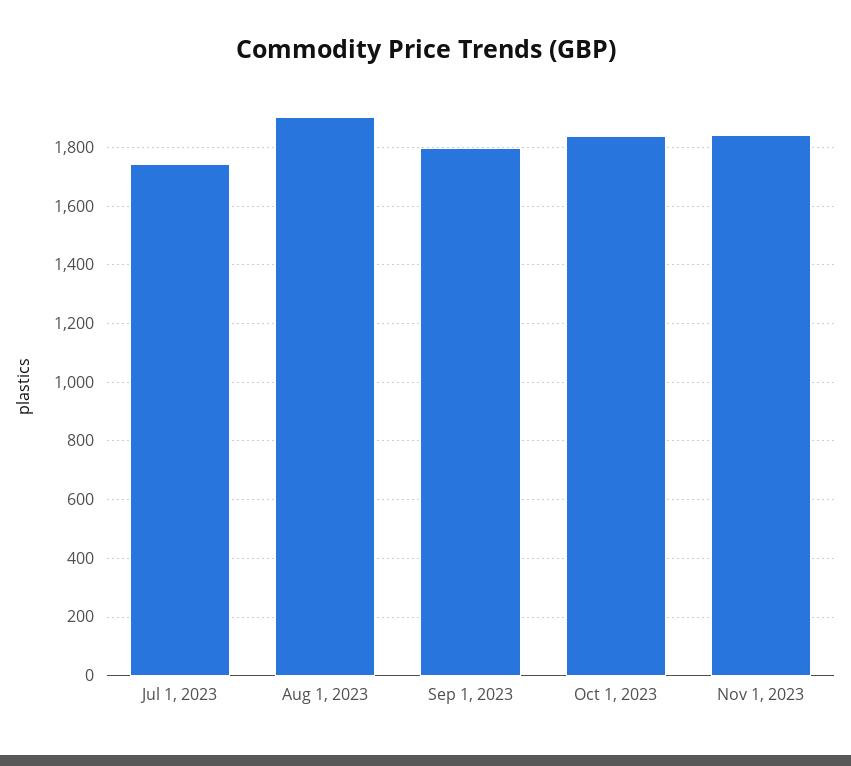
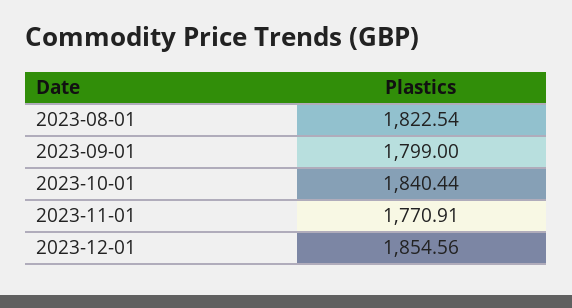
Jul 1, 2023: 1750 -> none
Aug 1, 2023: 1900 -> 1822.54
Nov 1, 2023: 1850 -> 1770.91
2023-12-01: none -> 1854.56

